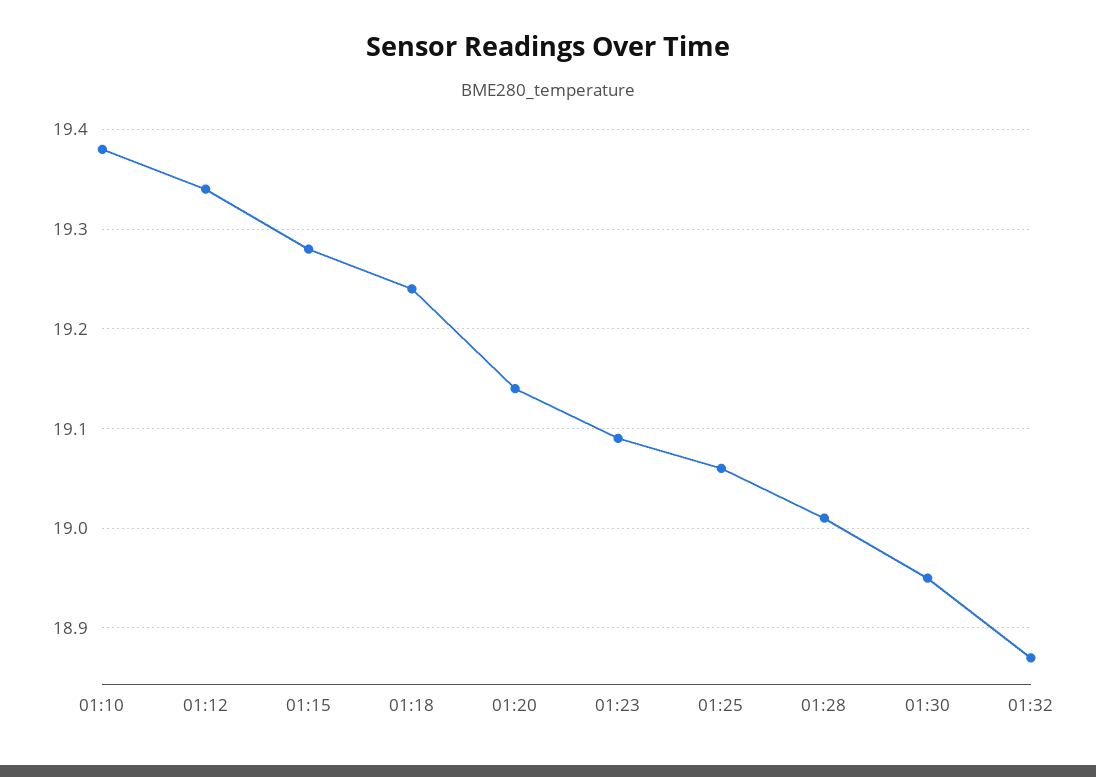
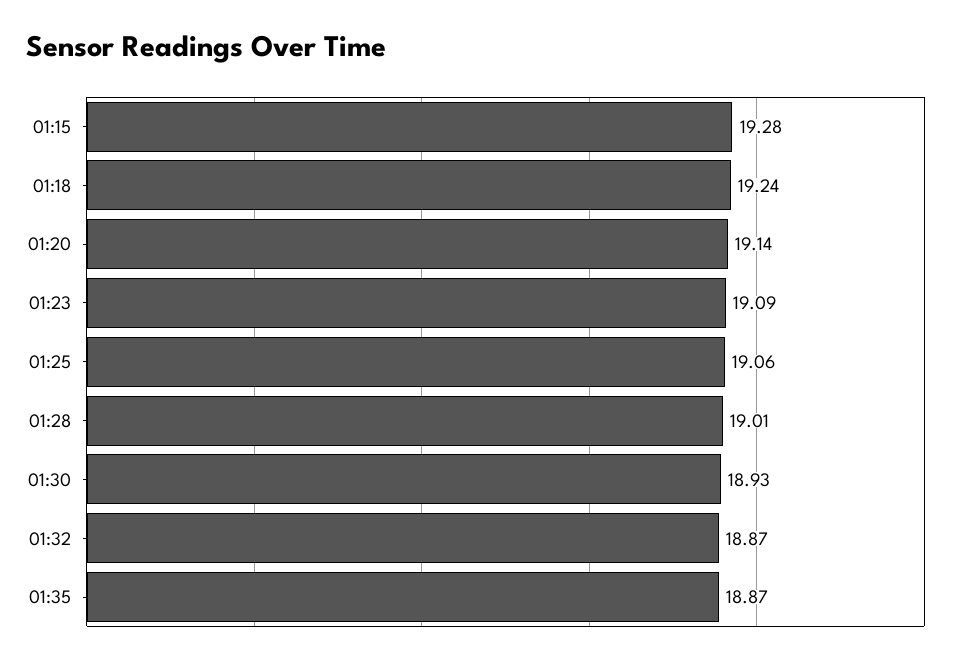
01:10: 19.38 -> none
01:12: 19.34 -> none
01:30: 18.95 -> 18.93
01:35: none -> 18.87

